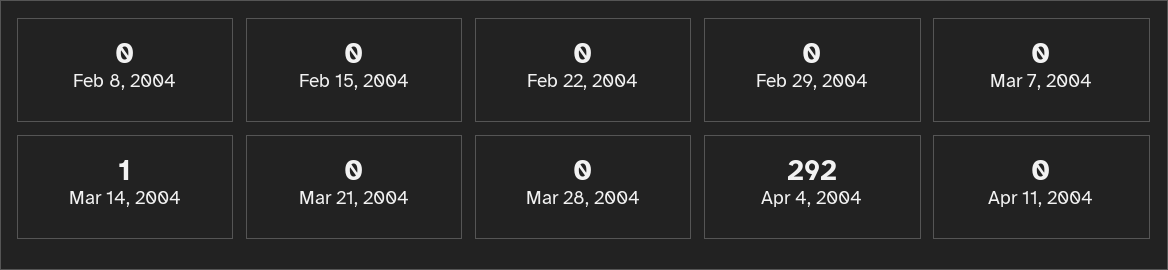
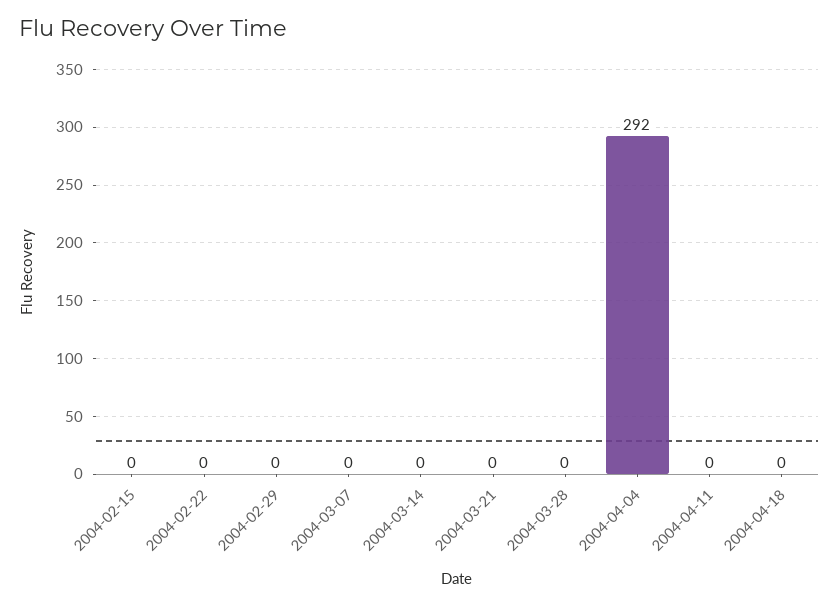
Feb 8, 2004: 0 -> none
Mar 14, 2004: 1 -> 0
2004-04-18: none -> 0

